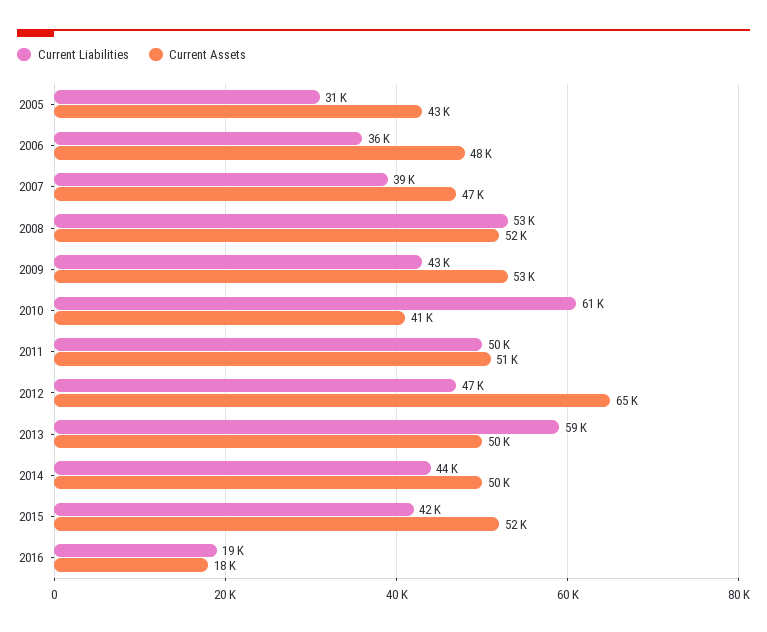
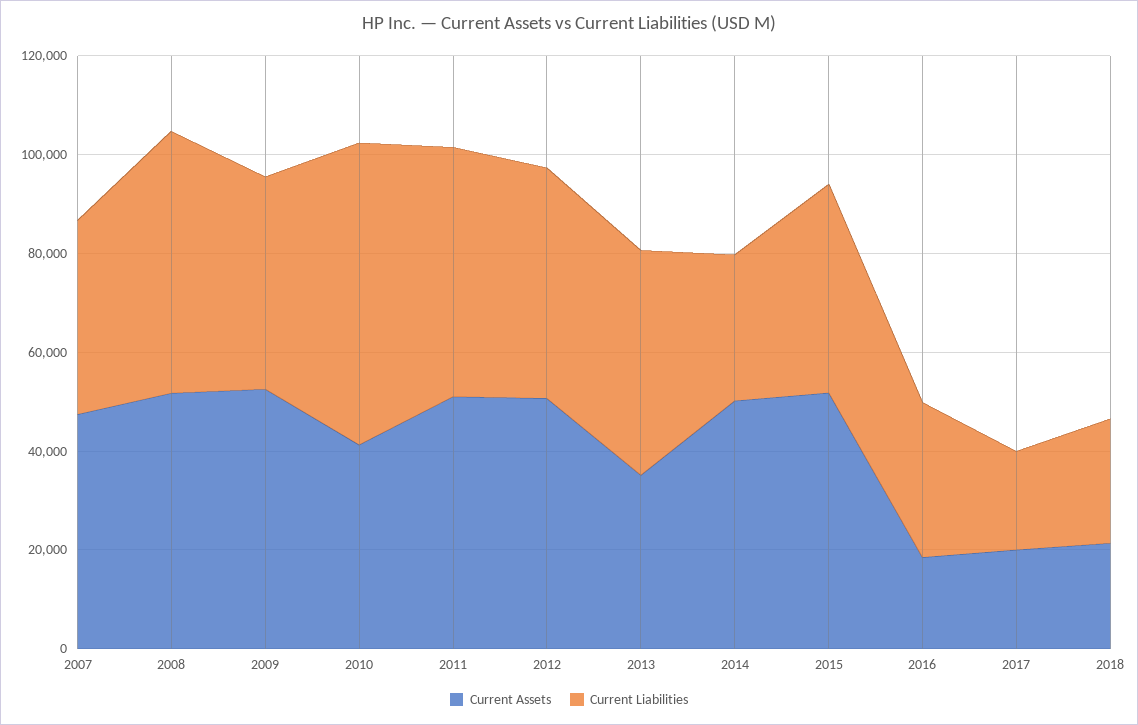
Current Liabilities, 2005: 31000 -> none
Current Assets, 2005: 43000 -> none
Current Liabilities, 2006: 36000 -> none
Current Assets, 2006: 48000 -> none
Current Assets, 2012: 65000 -> 50000
Current Liabilities, 2013: 59000 -> 45000
Current Assets, 2013: 50000 -> 35000
Current Liabilities, 2014: 44000 -> 30000
Current Liabilities, 2016: 19000 -> 30000
Current Assets, 2017: none -> 20000
Current Liabilities, 2017: none -> 20000
Current Assets, 2018: none -> 20000
Current Liabilities, 2018: none -> 25000

